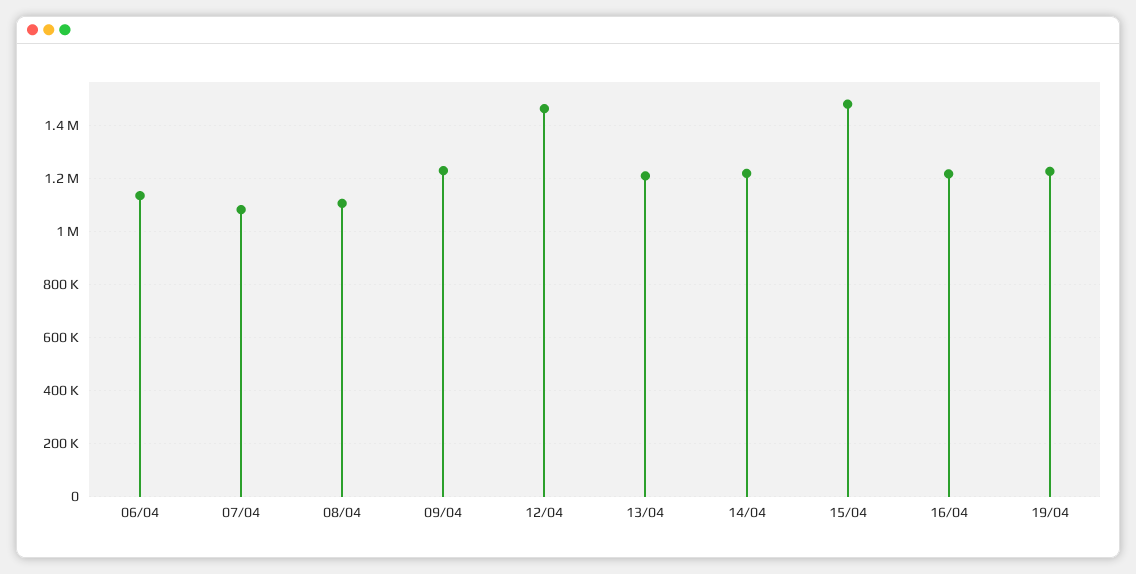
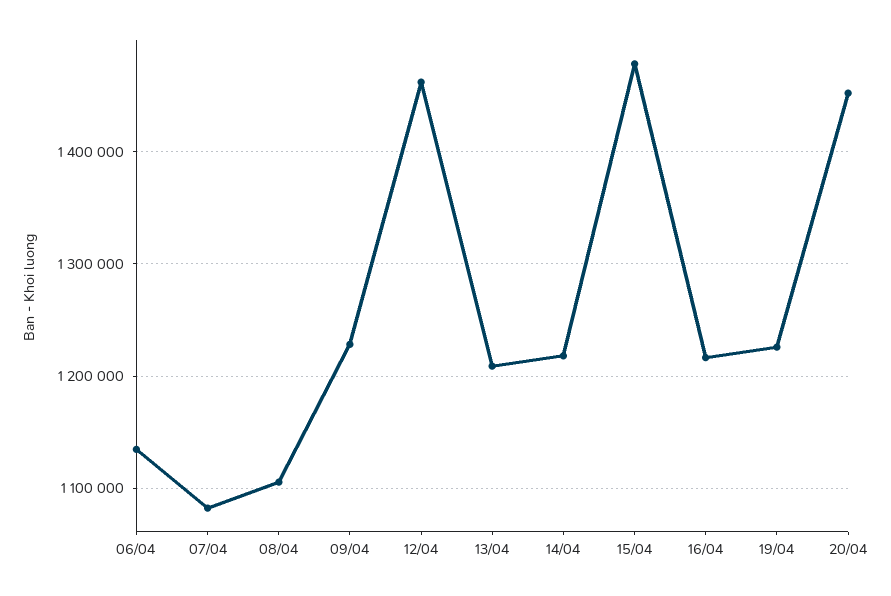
20/04: none -> 1450000

